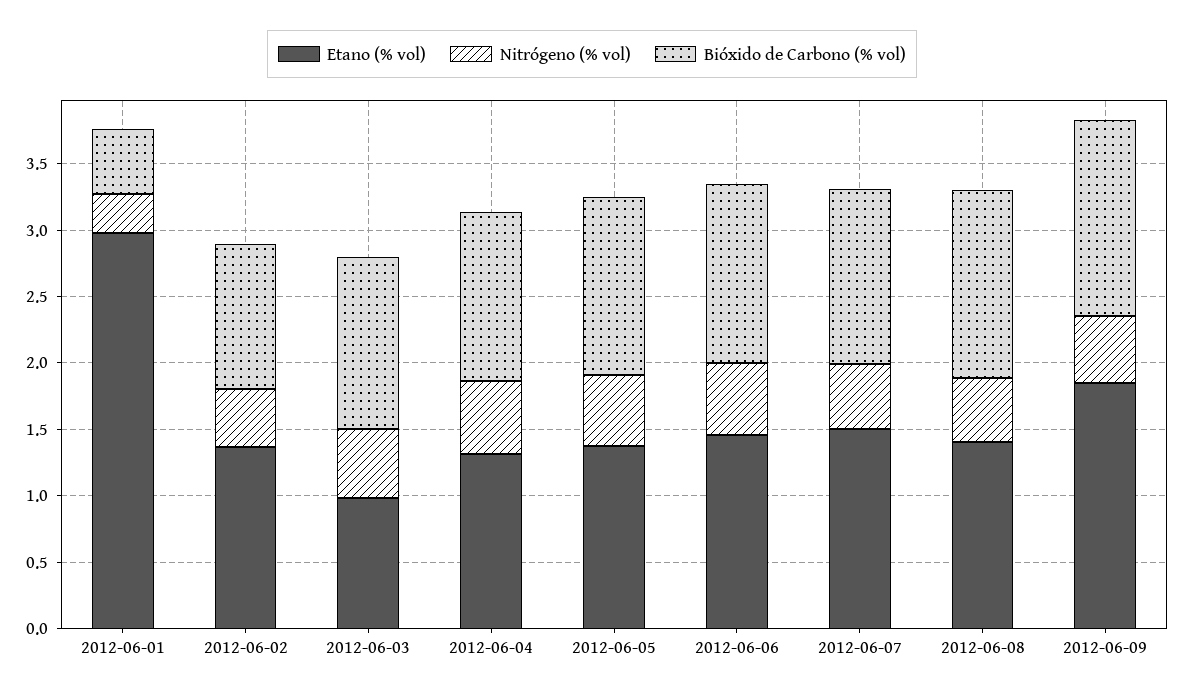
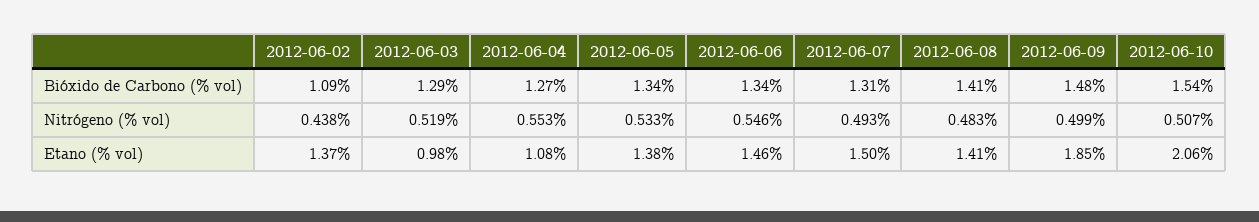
Etano (% vol), 2012-06-01: 3 -> none
Nitrógeno (% vol), 2012-06-01: 0.3 -> none
Bióxido de Carbono (% vol), 2012-06-01: 0.5 -> none
Etano (% vol), 2012-06-04: 1.3 -> 1.08
Bióxido de Carbono (% vol), 2012-06-10: none -> 1.54
Nitrógeno (% vol), 2012-06-10: none -> 0.507
Etano (% vol), 2012-06-10: none -> 2.06

